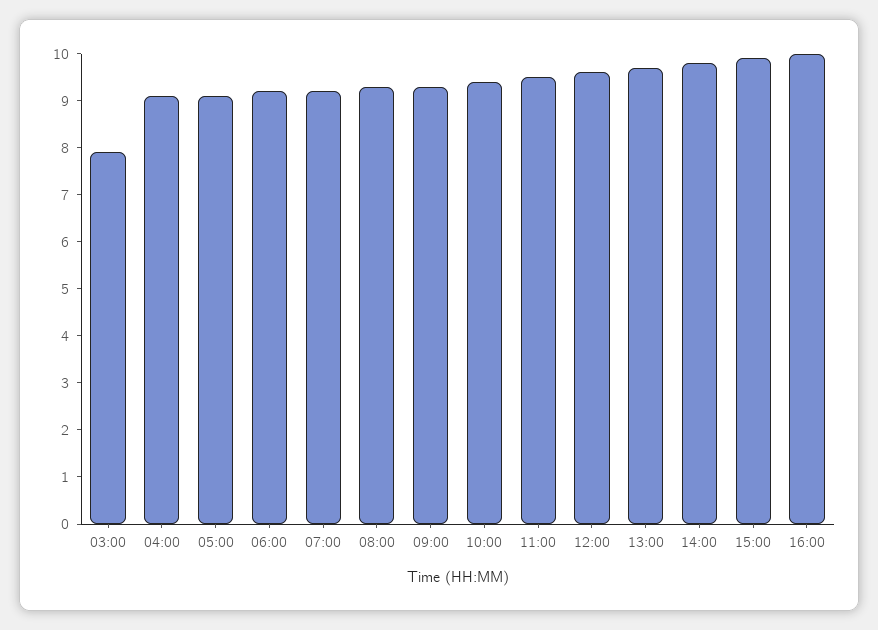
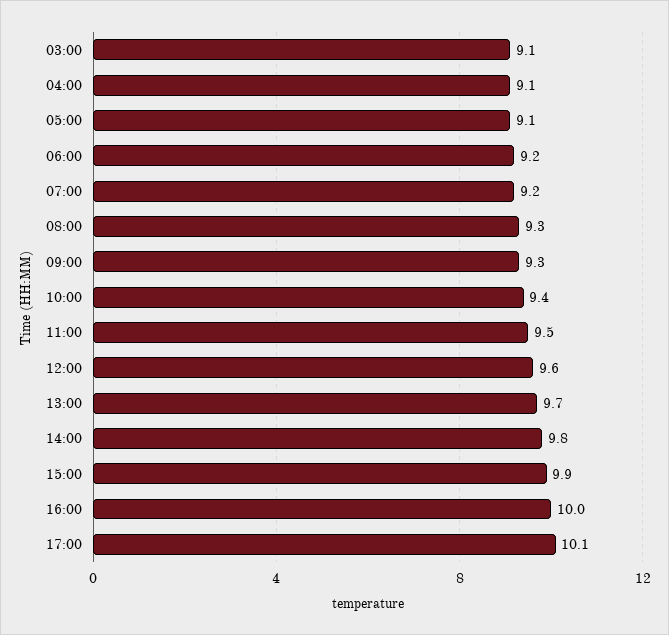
03:00: 8 -> 9.1
17:00: none -> 10.1

